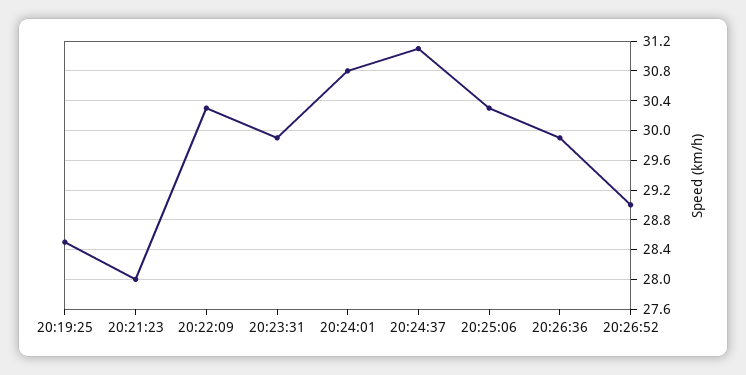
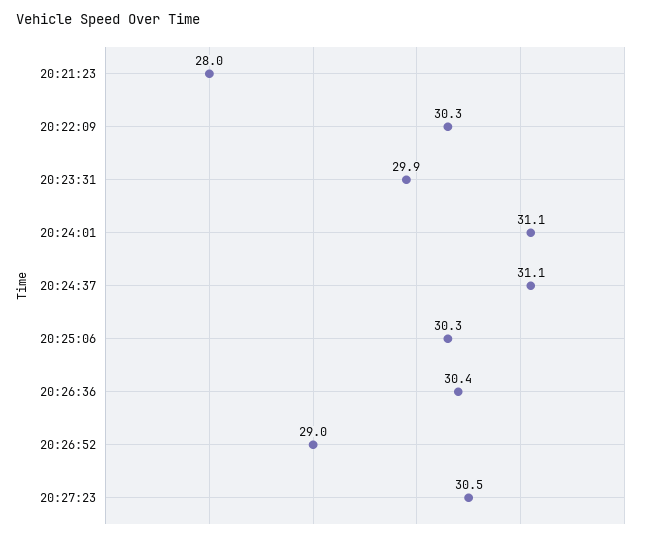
20:19:25: 28.5 -> none
20:24:01: 30.8 -> 31.1
20:26:36: 29.9 -> 30.4
20:27:23: none -> 30.5

